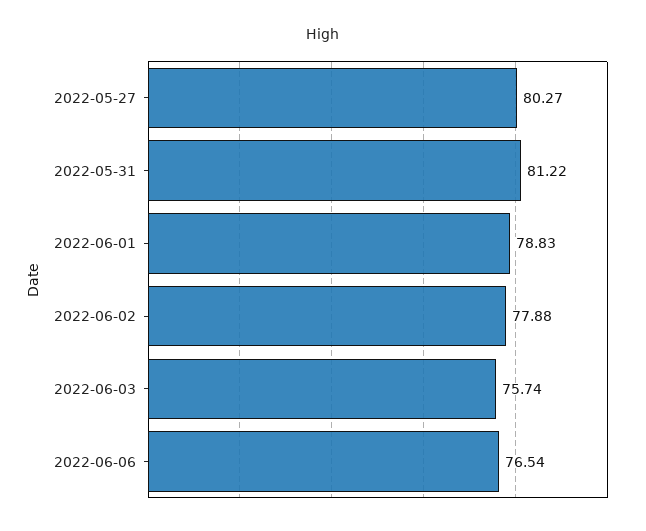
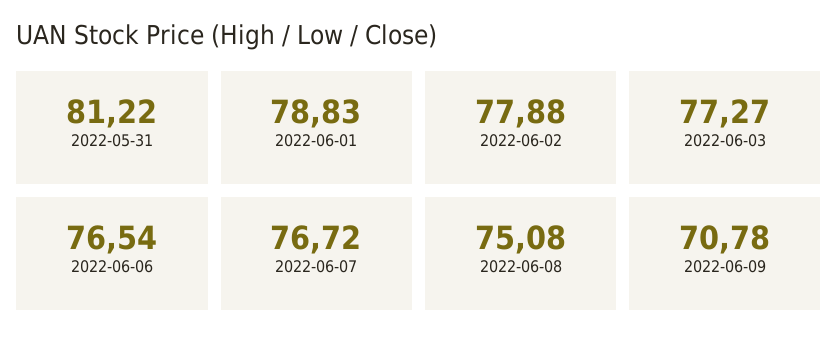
2022-05-27: 80.27 -> none
2022-06-03: 75.74 -> 77.27
2022-06-07: none -> 76.72
2022-06-08: none -> 75.08
2022-06-09: none -> 70.78

